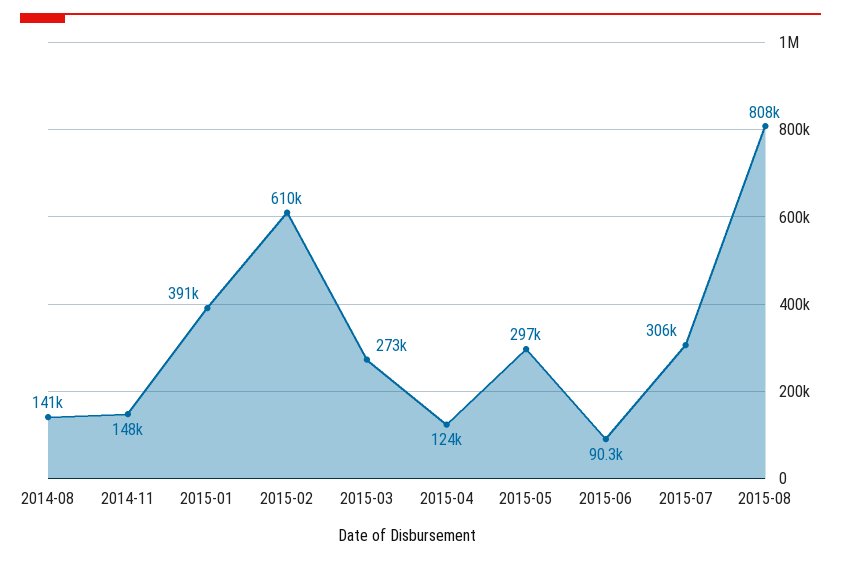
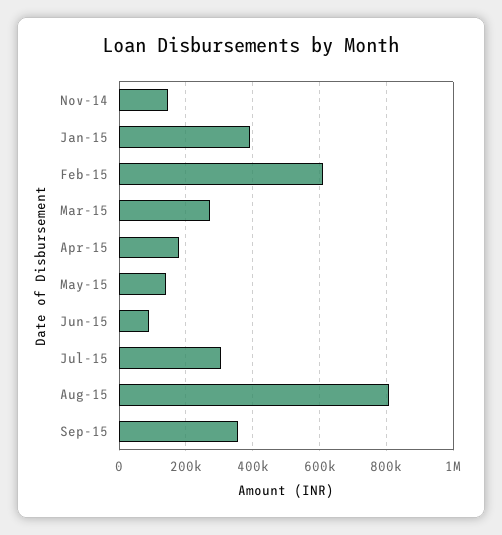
2014-08: 141000 -> none
2015-04: 124000 -> 180000
2015-05: 297000 -> 140000
Sep-15: none -> 360000

